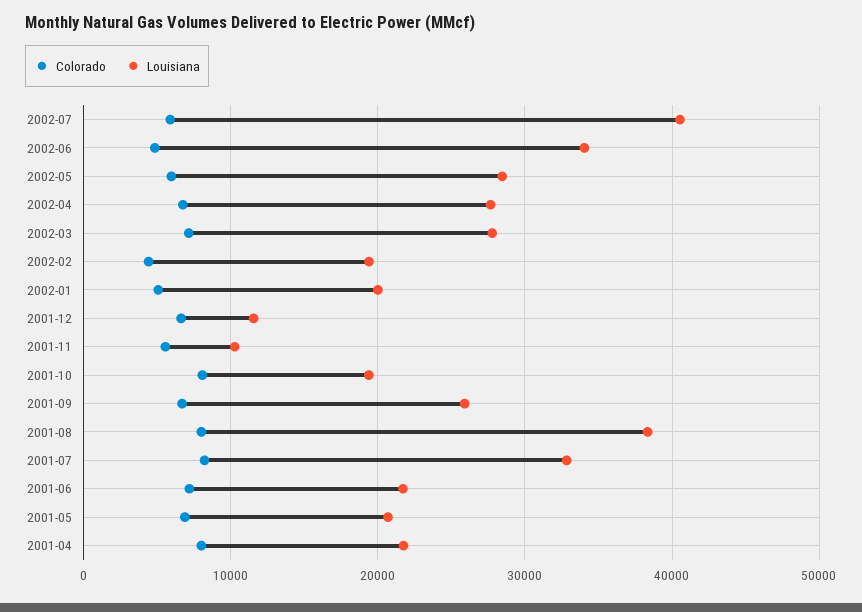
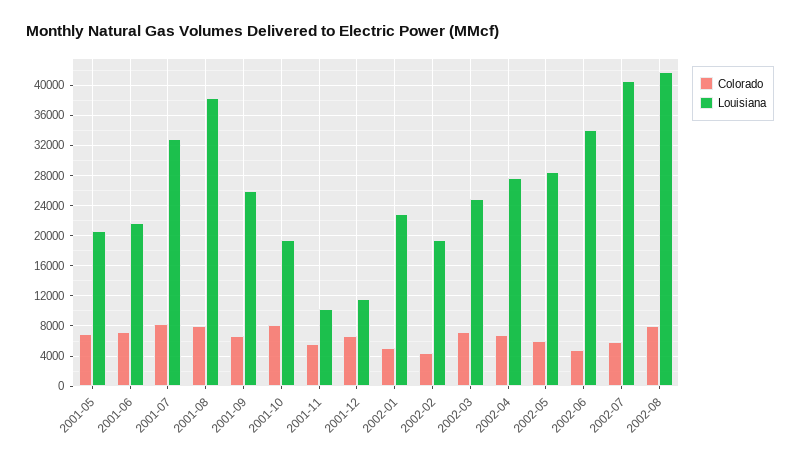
Louisiana, 2002-03: 28000 -> 25000
Louisiana, 2002-01: 20000 -> 23000
Colorado, 2001-04: 8000 -> none
Louisiana, 2001-04: 22000 -> none
Colorado, 2002-08: none -> 8000
Louisiana, 2002-08: none -> 42000

